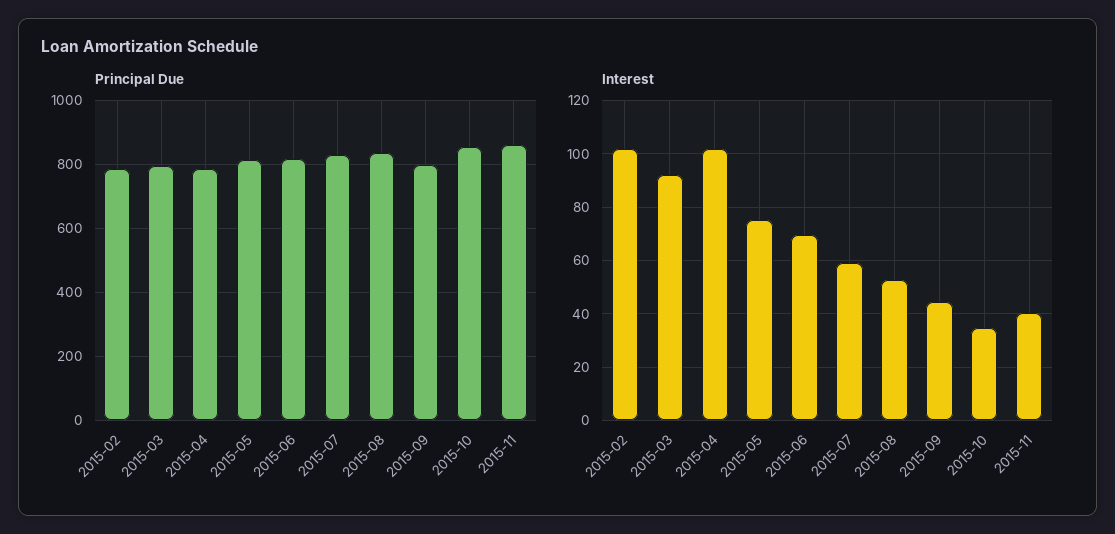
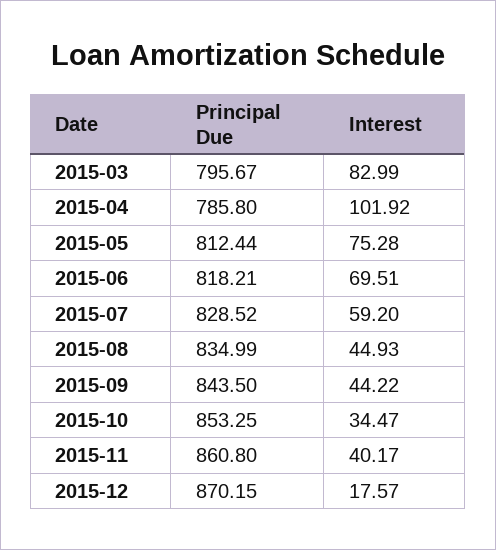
Principal Due, 2015-02: 780 -> none
Principal Due, 2015-09: 800 -> 843.5
Interest, 2015-02: 102.5 -> none
Interest, 2015-03: 92.5 -> 82.99
Interest, 2015-08: 52.5 -> 44.93
Principal Due, 2015-12: none -> 870.15
Interest, 2015-12: none -> 17.57

